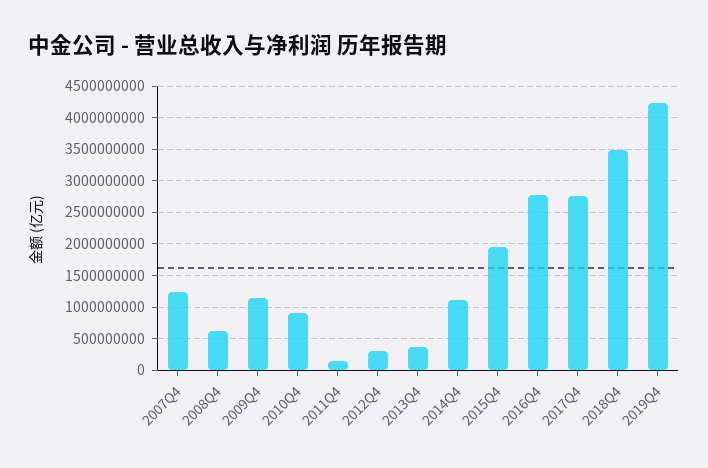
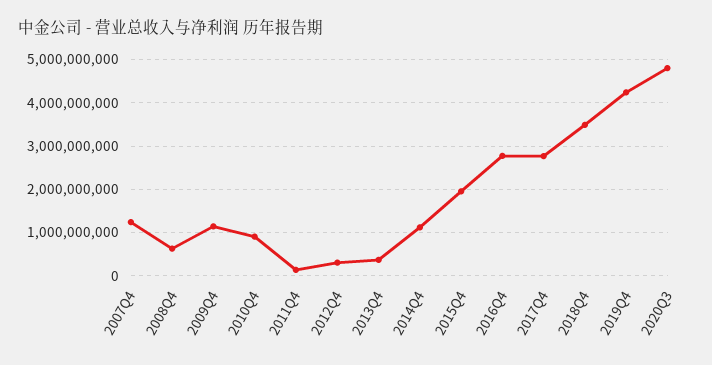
2020Q3: none -> 4800000000

